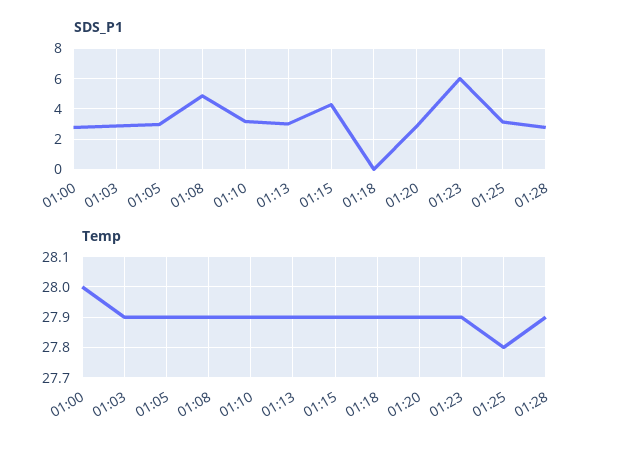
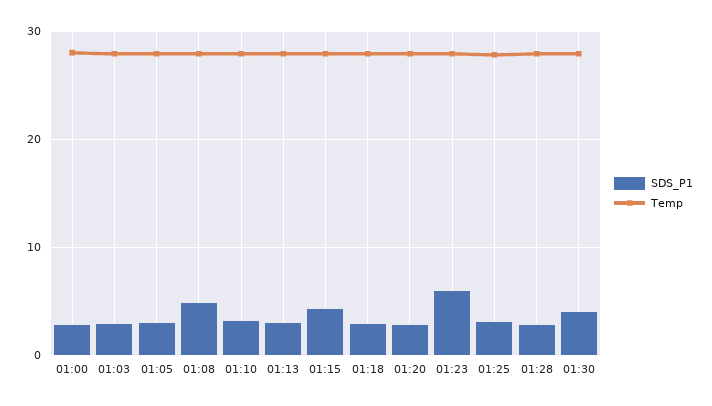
SDS_P1, 01:18: 0 -> 3
SDS_P1, 01:30: none -> 4
Temp, 01:30: none -> 28

